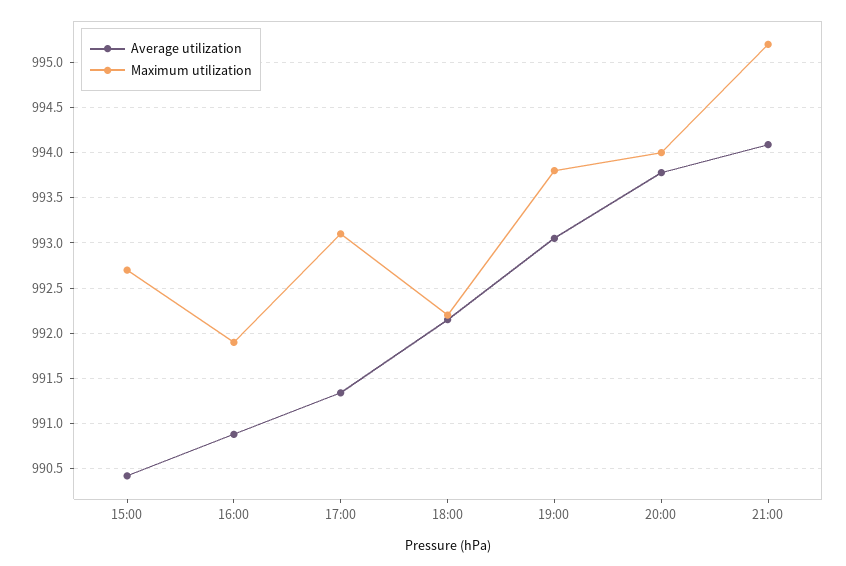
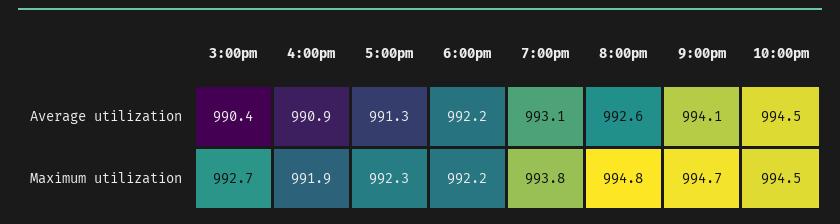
Maximum utilization, 17:00: 993.1 -> 992.3
Average utilization, 20:00: 993.8 -> 992.6
Maximum utilization, 20:00: 994 -> 994.8
Maximum utilization, 21:00: 995.2 -> 994.7
Average utilization, 10:00pm: none -> 994.5
Maximum utilization, 10:00pm: none -> 994.5

